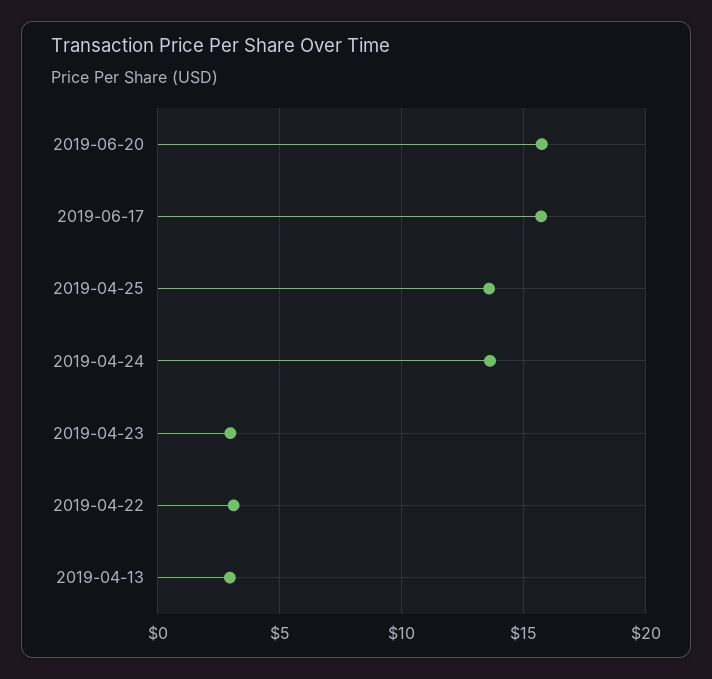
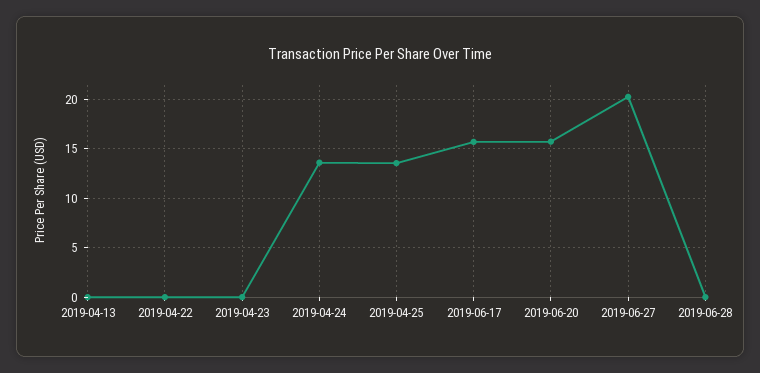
2019-04-23: 3 -> 0
2019-04-22: 3 -> 0
2019-04-13: 3 -> 0
2019-06-27: none -> 20
2019-06-28: none -> 0

